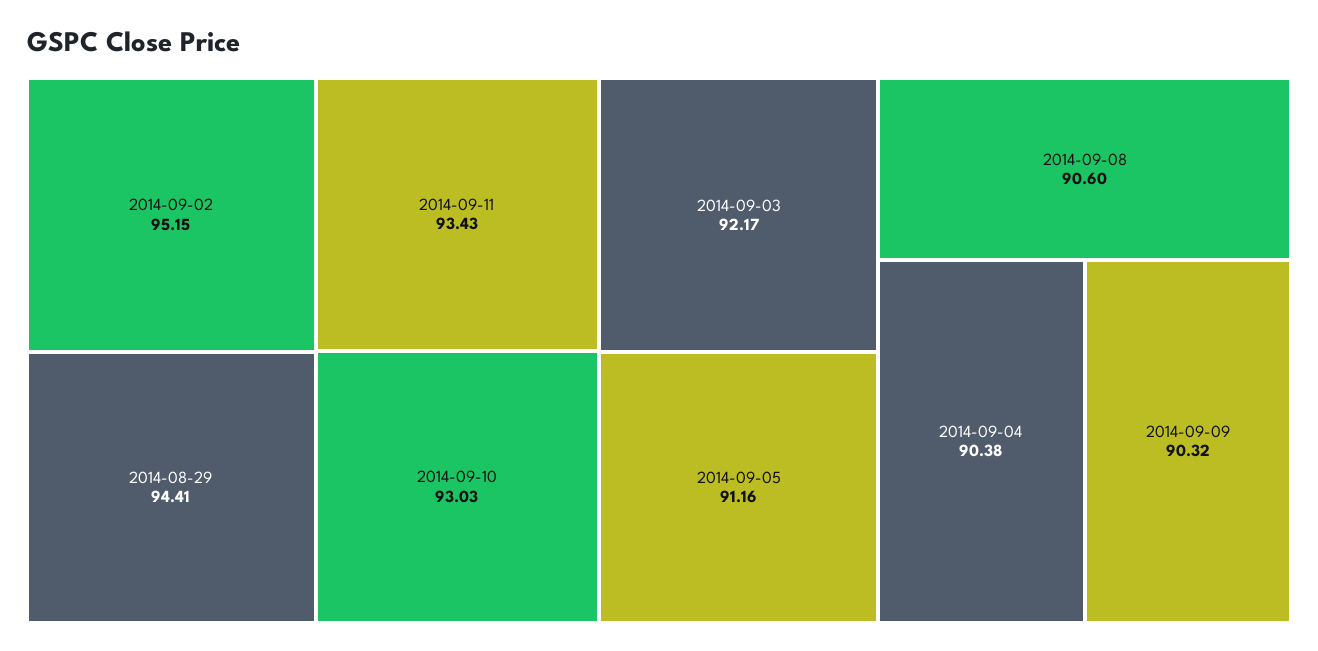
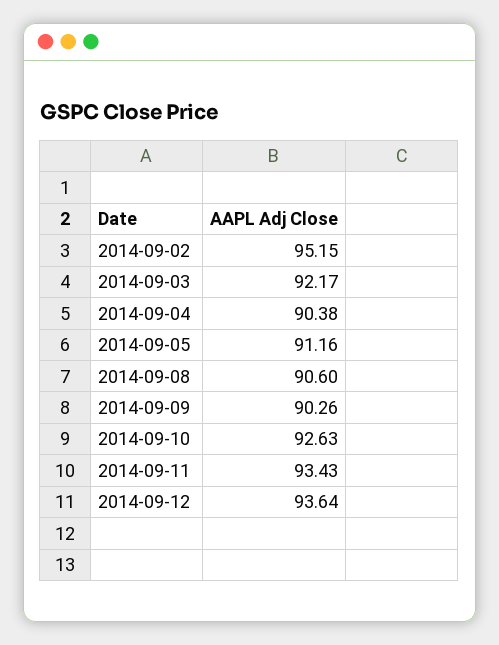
2014-08-29: 94.41 -> none
2014-09-10: 93.03 -> 92.63
2014-09-09: 90.32 -> 90.26
2014-09-12: none -> 93.64

